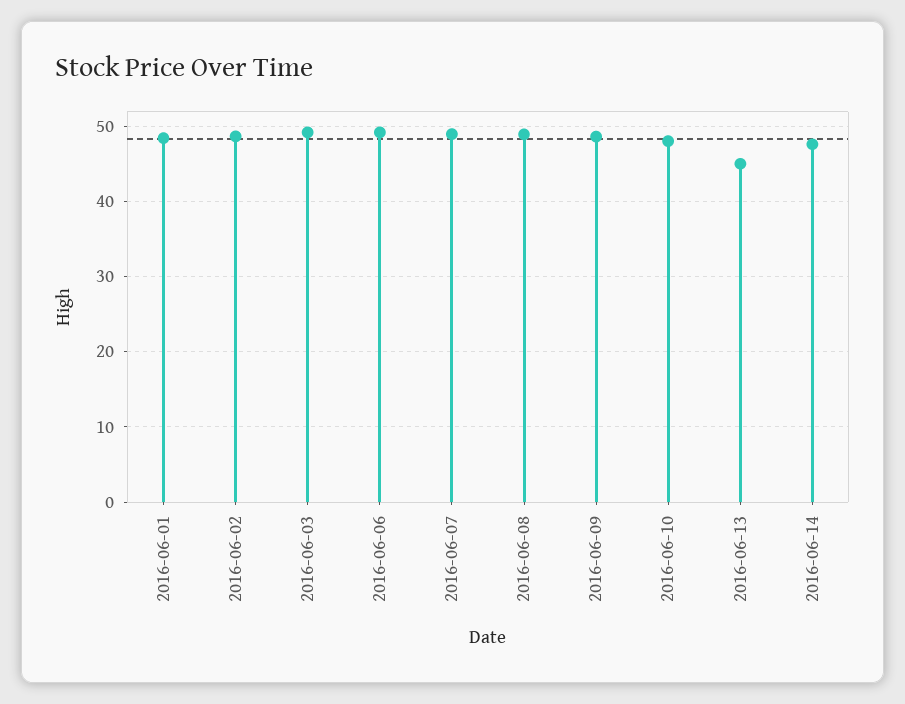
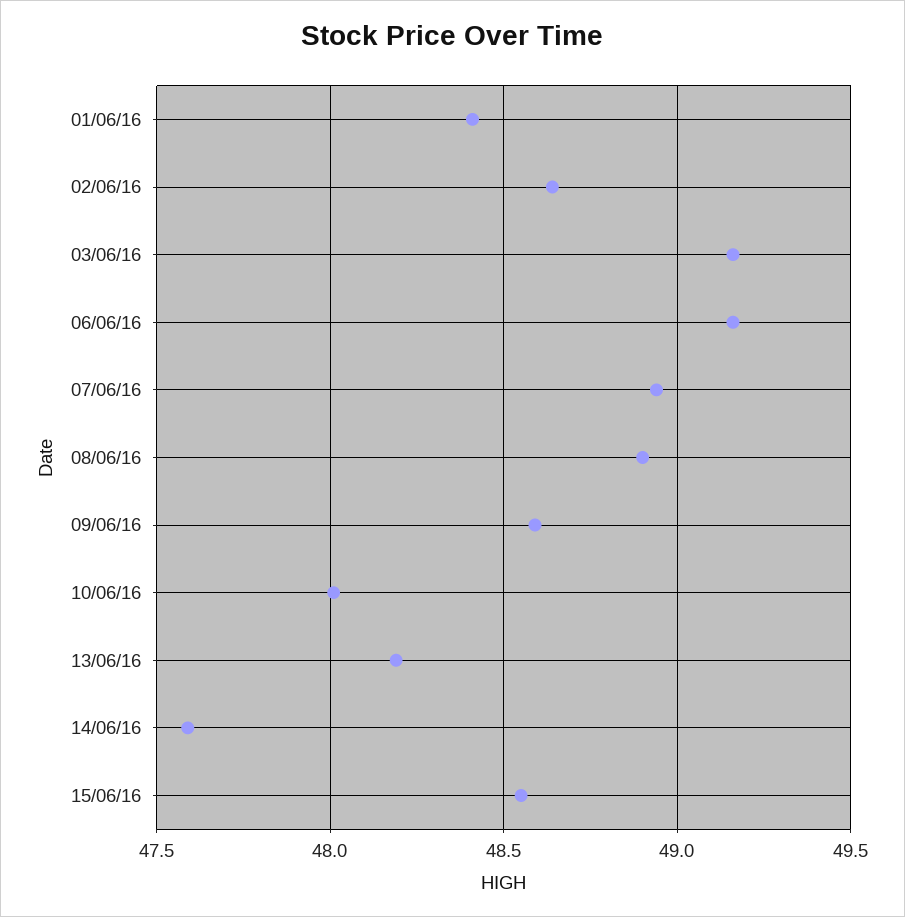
2016-06-13: 45 -> 48.2
15/06/16: none -> 48.55

